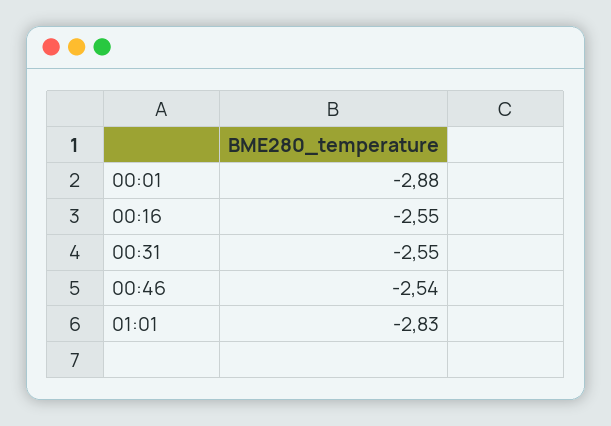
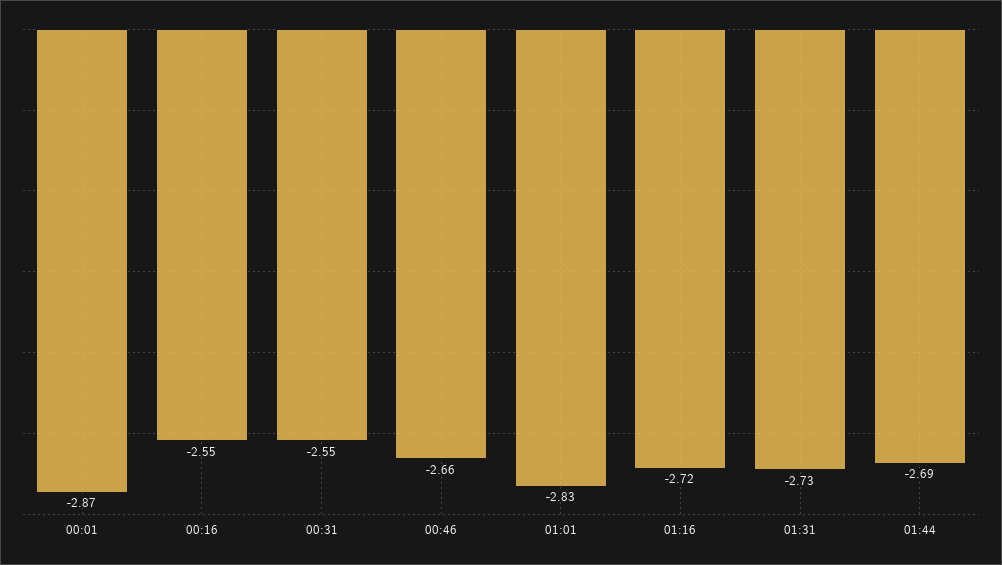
00:01: -2.88 -> -2.87
00:46: -2.54 -> -2.66
01:16: none -> -2.72
01:31: none -> -2.73
01:44: none -> -2.69

